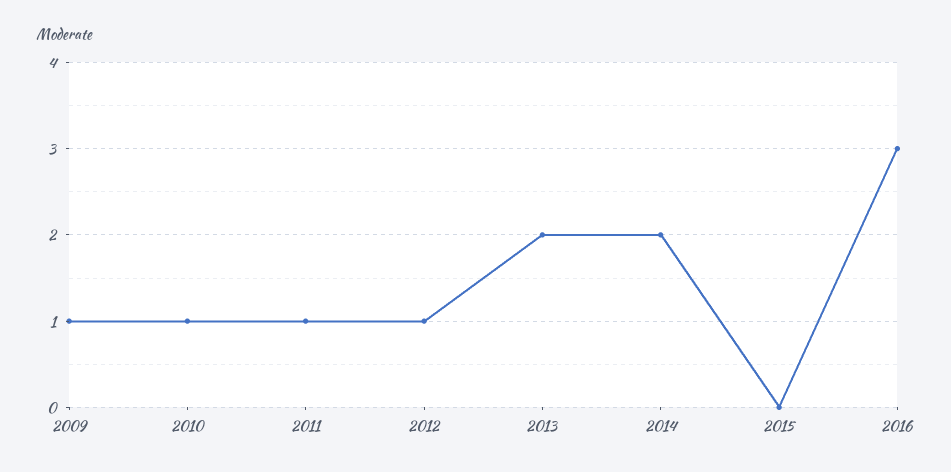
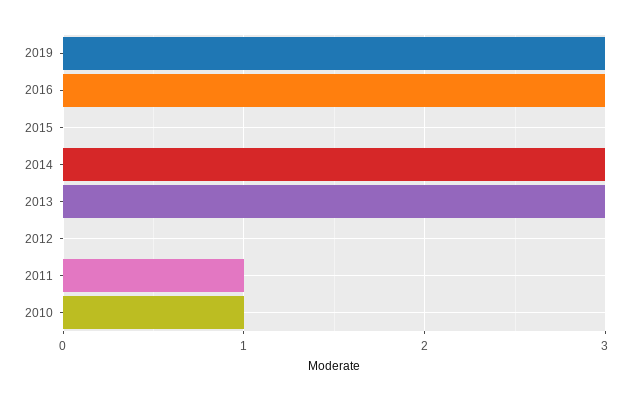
2009: 1 -> none
2012: 1 -> 0
2013: 2 -> 3
2014: 2 -> 3
2019: none -> 3

